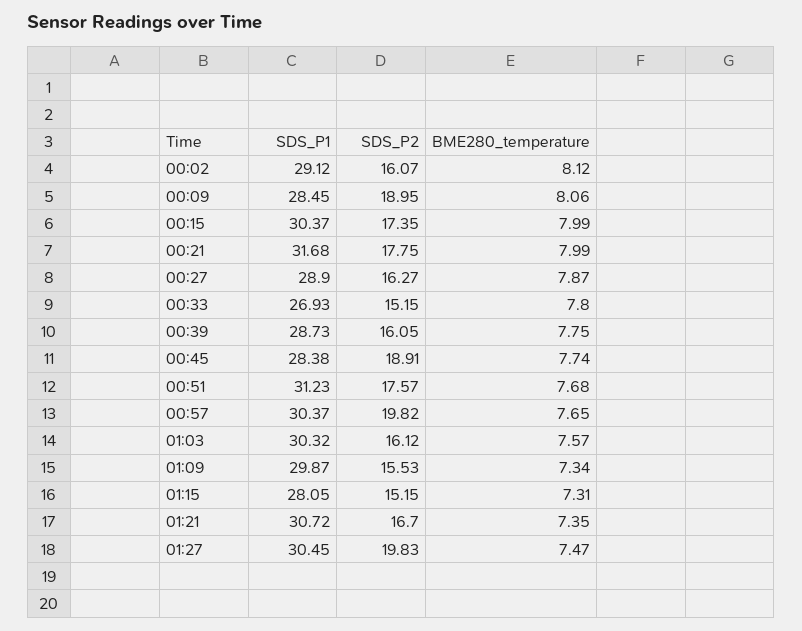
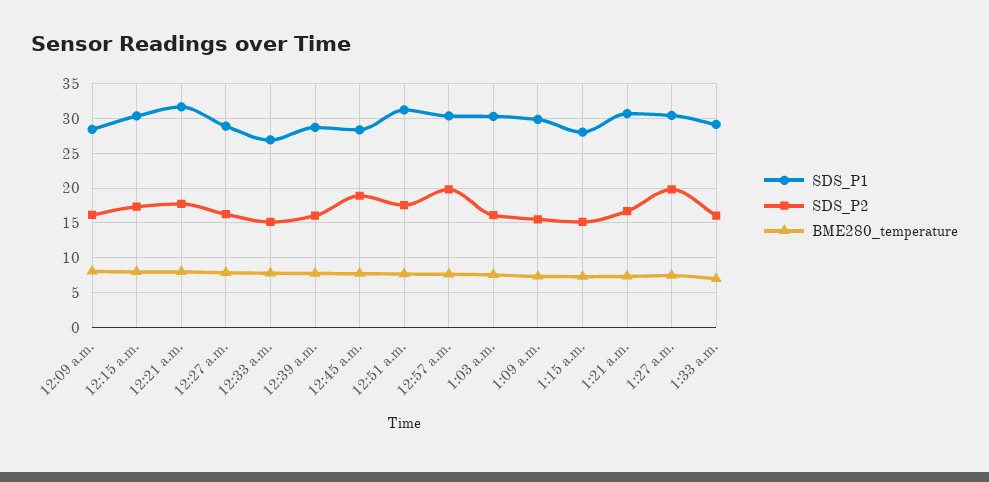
SDS_P1, 00:02: 29.12 -> none
SDS_P2, 00:02: 16.07 -> none
BME280_temperature, 00:02: 8.12 -> none
SDS_P2, 00:09: 18.95 -> 16
SDS_P1, 1:33 a.m.: none -> 29
SDS_P2, 1:33 a.m.: none -> 16
BME280_temperature, 1:33 a.m.: none -> 7

